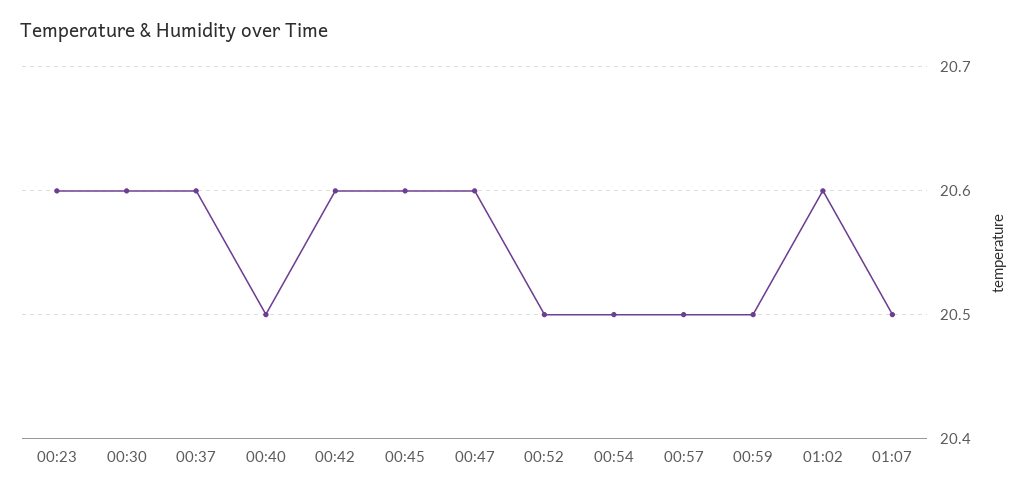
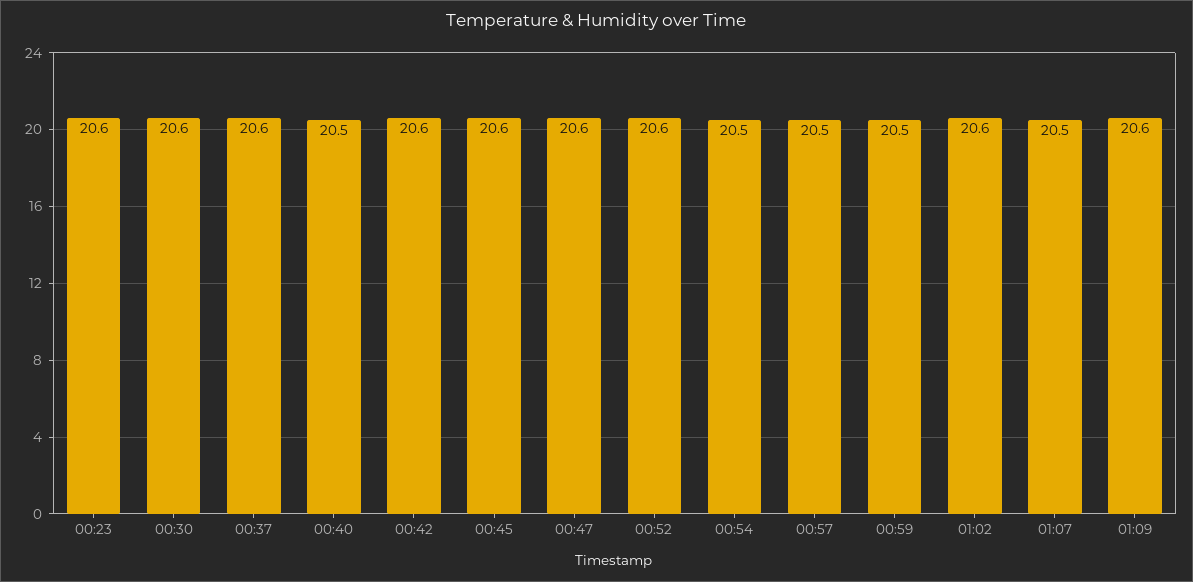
00:52: 20.5 -> 20.6
01:09: none -> 20.6

